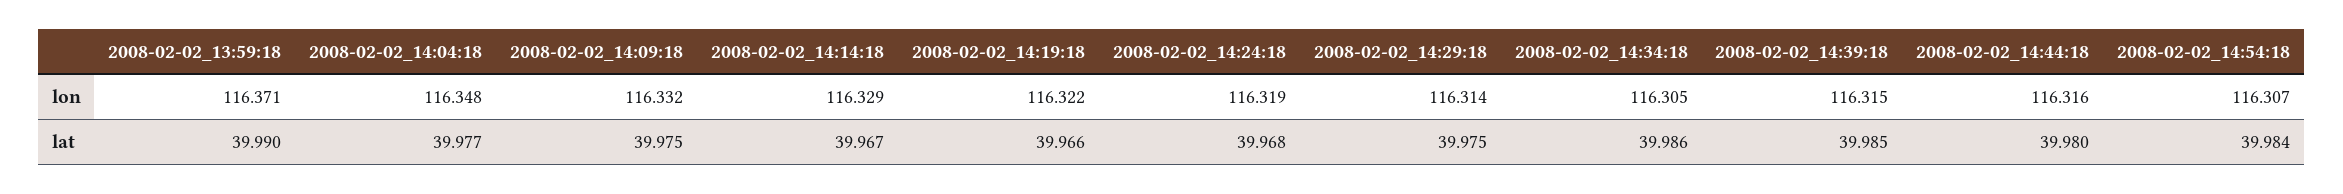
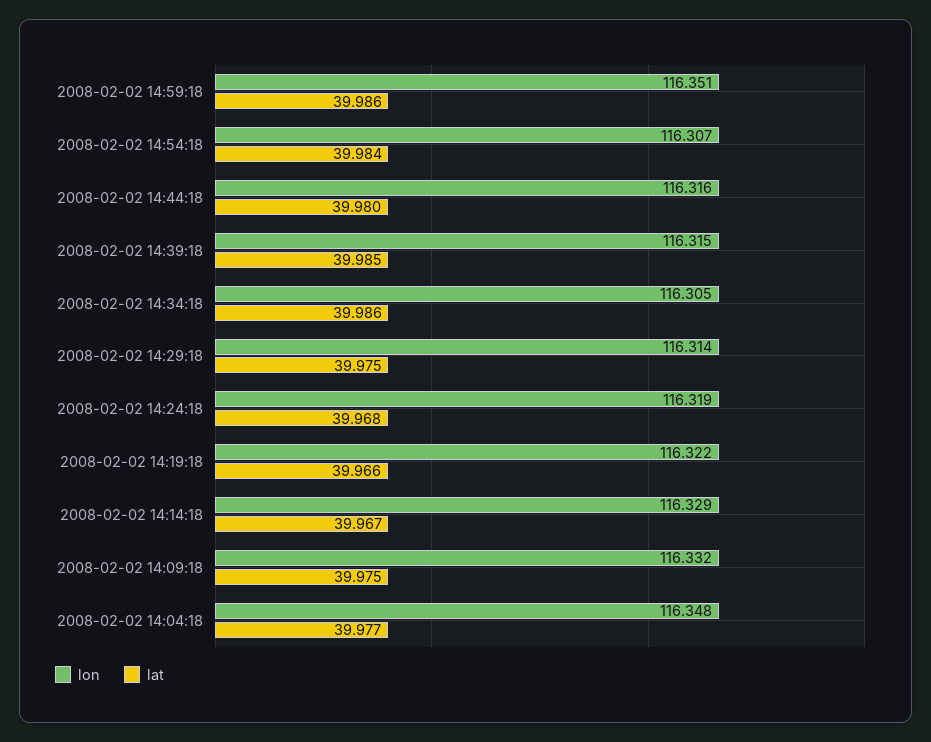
lon, 2008-02-02_13:59:18: 116.371 -> none
lat, 2008-02-02_13:59:18: 39.99 -> none
lon, 2008-02-02 14:59:18: none -> 116.351
lat, 2008-02-02 14:59:18: none -> 39.986

